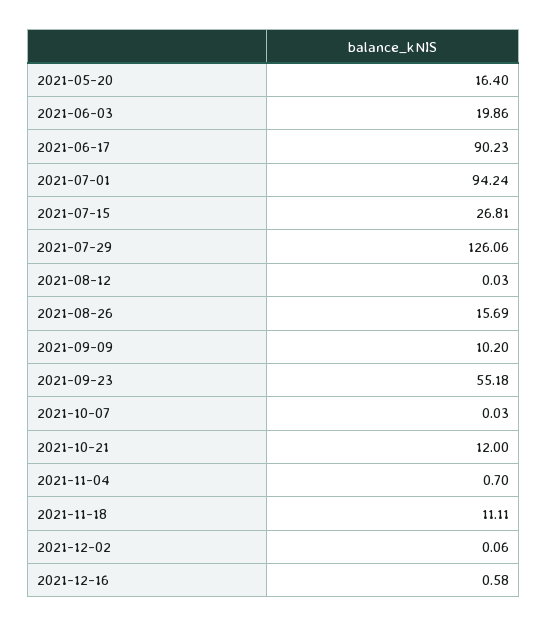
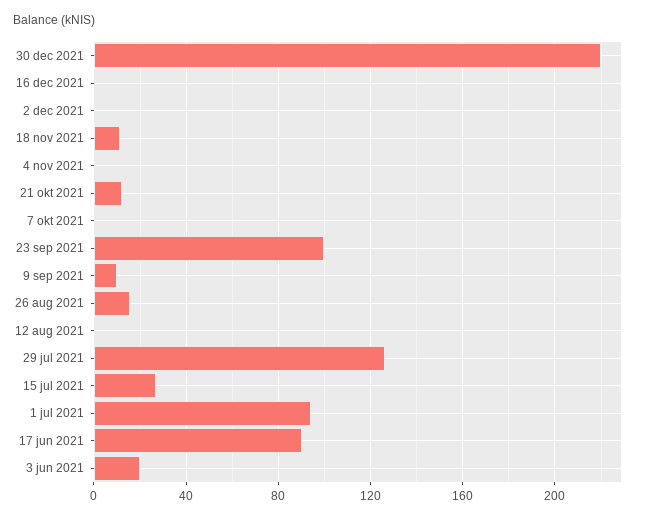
2021-05-20: 16.4 -> none
2021-09-23: 55.18 -> 100
30 dec 2021: none -> 220

